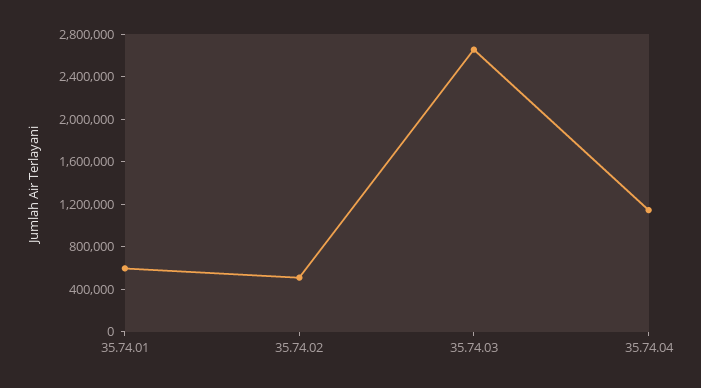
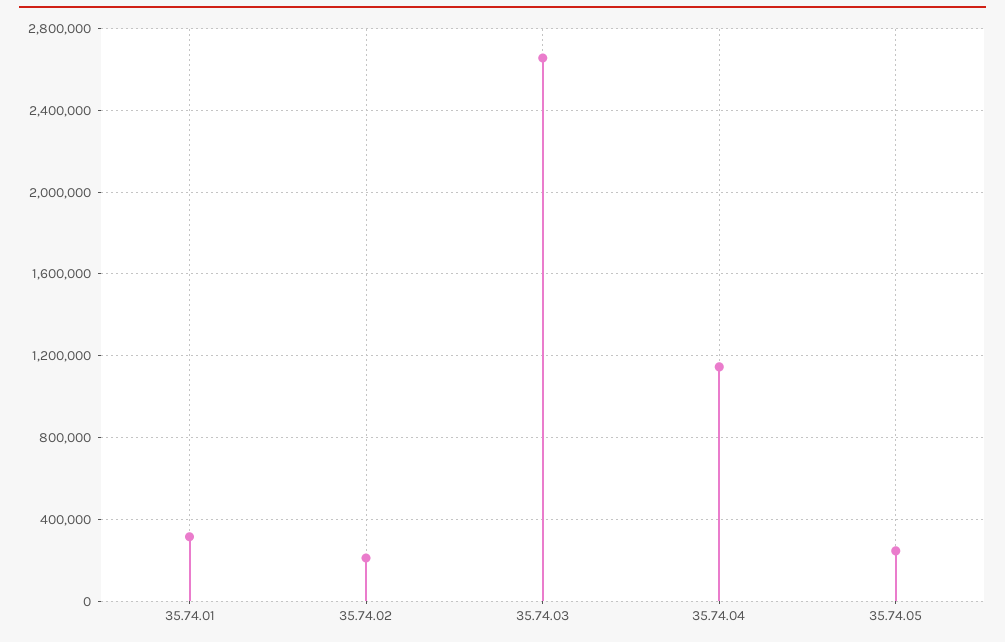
35.74.01: 600000 -> 300000
35.74.02: 500000 -> 200000
35.74.05: none -> 250000

